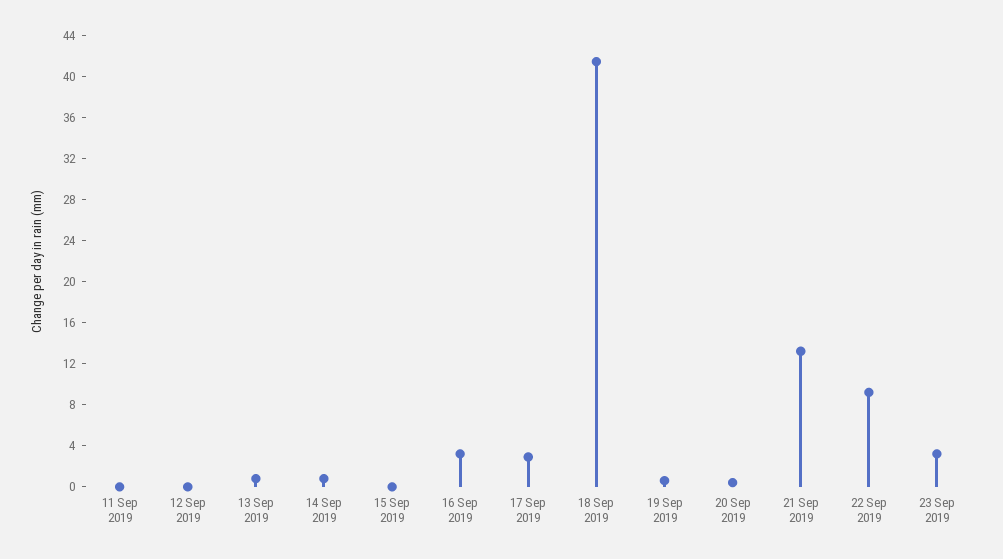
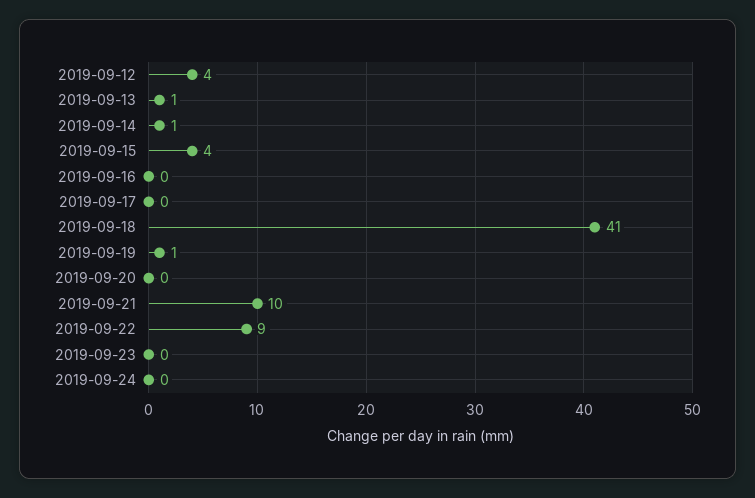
11 Sep 2019: 0 -> none
12 Sep 2019: 0 -> 4
15 Sep 2019: 0 -> 4
16 Sep 2019: 3 -> 0
17 Sep 2019: 3 -> 0
21 Sep 2019: 13 -> 10
23 Sep 2019: 3 -> 0
2019-09-24: none -> 0

